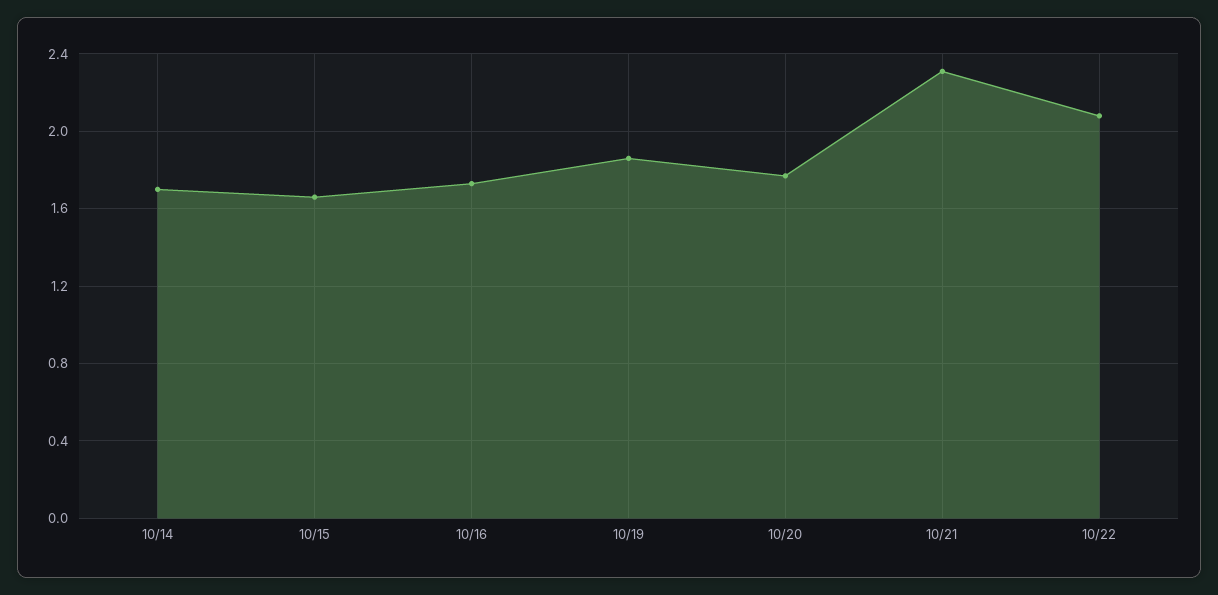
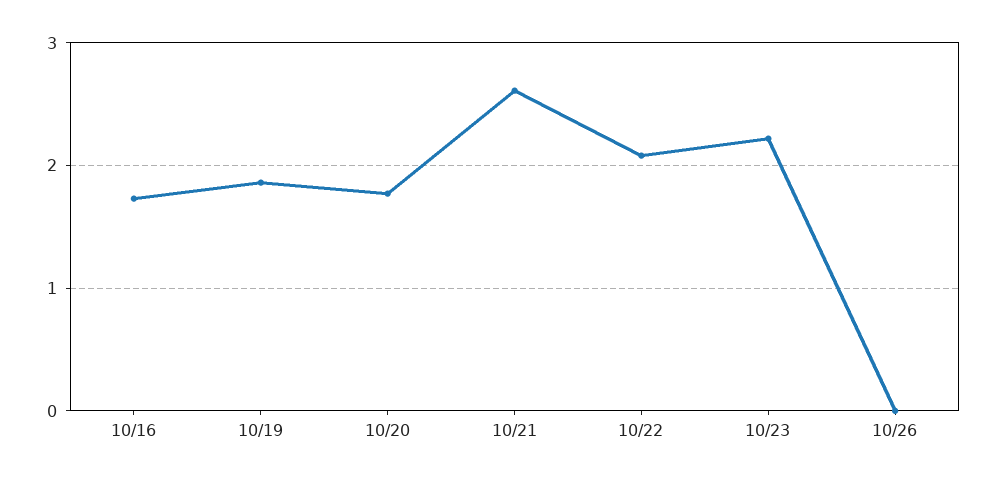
10/14: 1.7 -> none
10/15: 1.65 -> none
10/21: 2.3 -> 2.6
10/23: none -> 2.2
10/26: none -> 0

